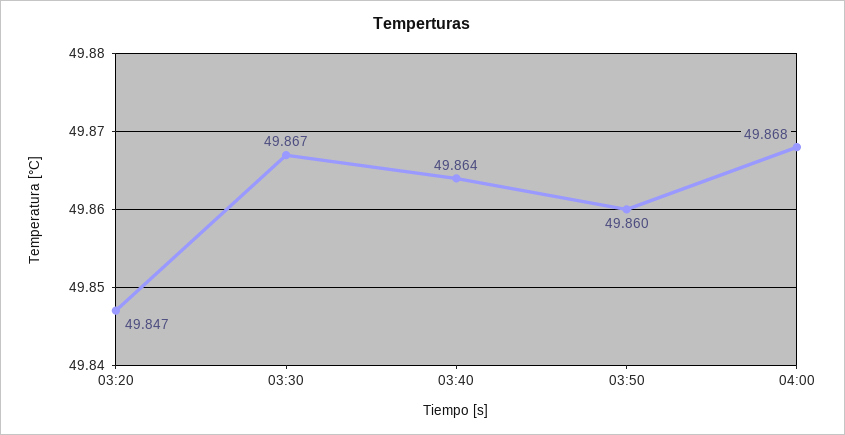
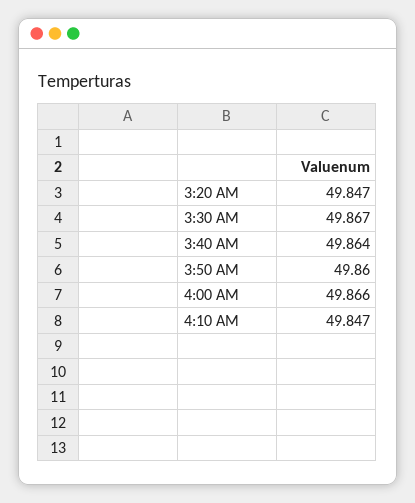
04:00: 49.868 -> 49.866
4:10 AM: none -> 49.847

